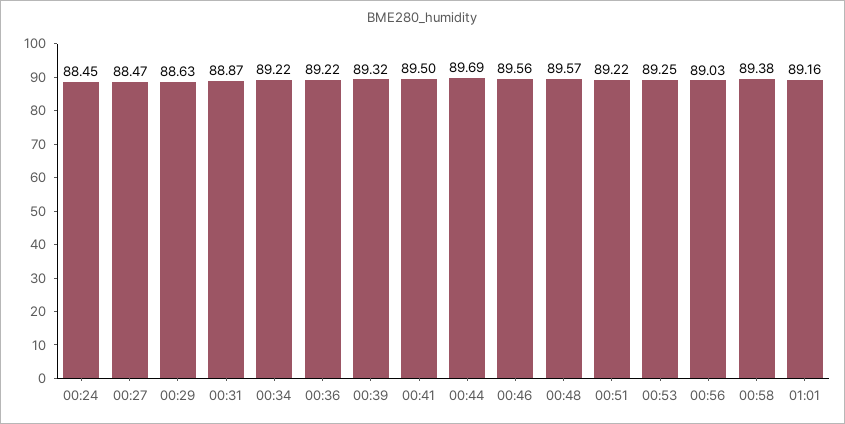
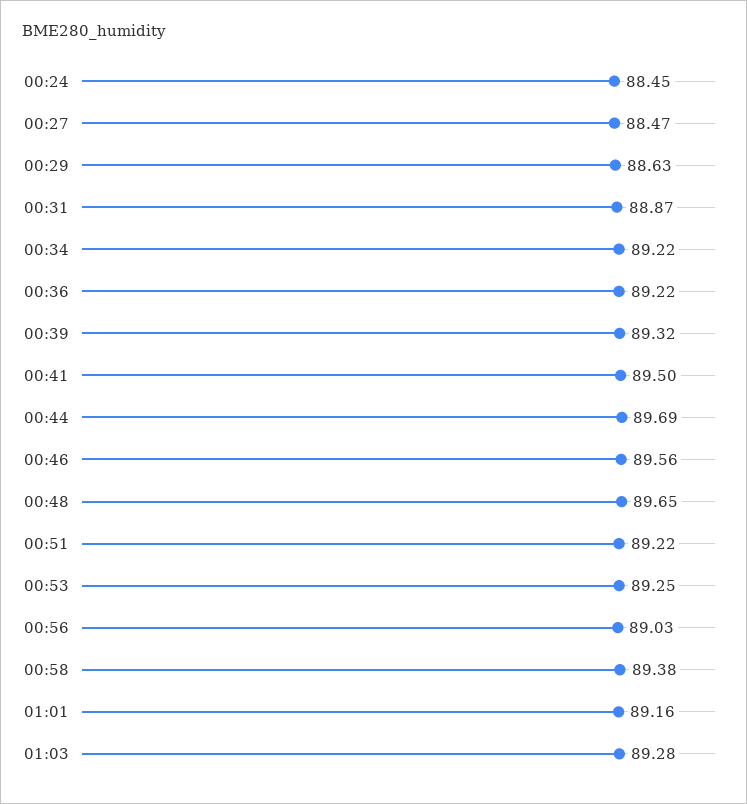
00:48: 89.57 -> 89.65
01:03: none -> 89.28

